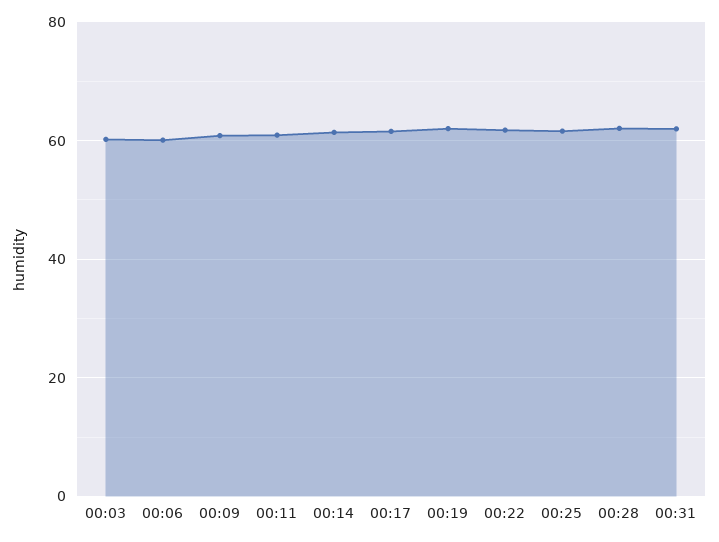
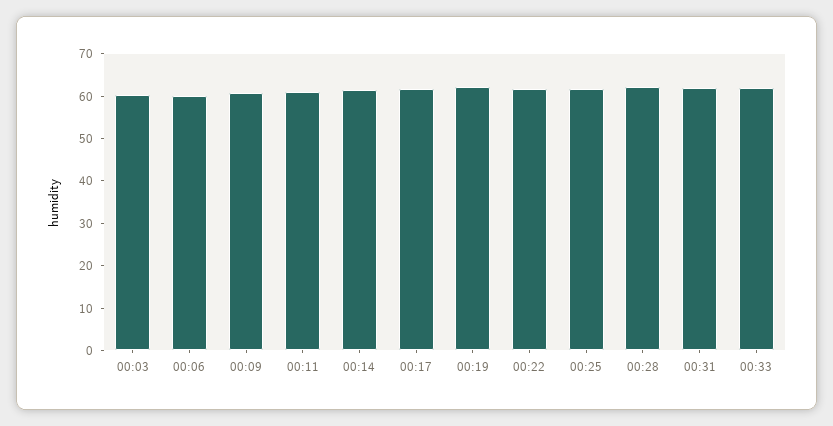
00:33: none -> 62

